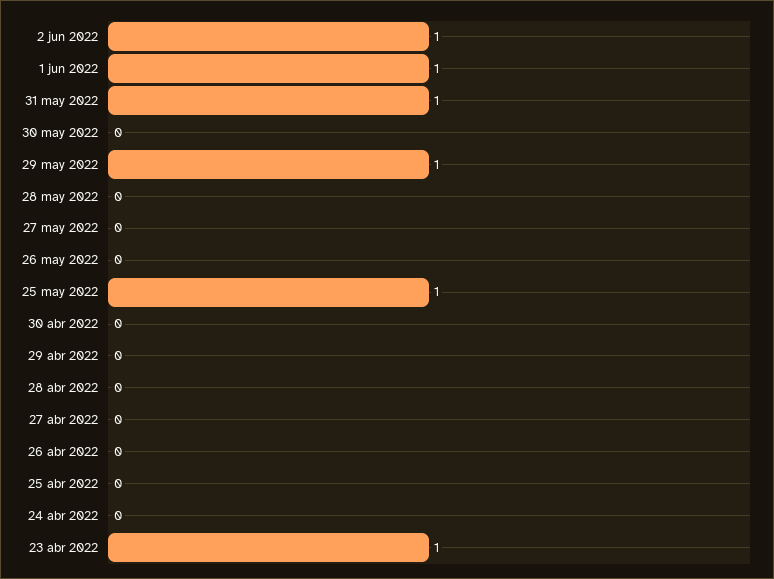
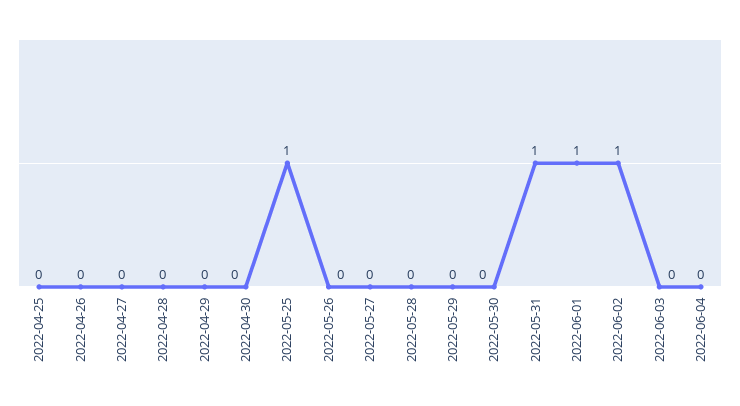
29 may 2022: 1 -> 0
24 abr 2022: 0 -> none
23 abr 2022: 1 -> none
2022-06-03: none -> 0
2022-06-04: none -> 0

